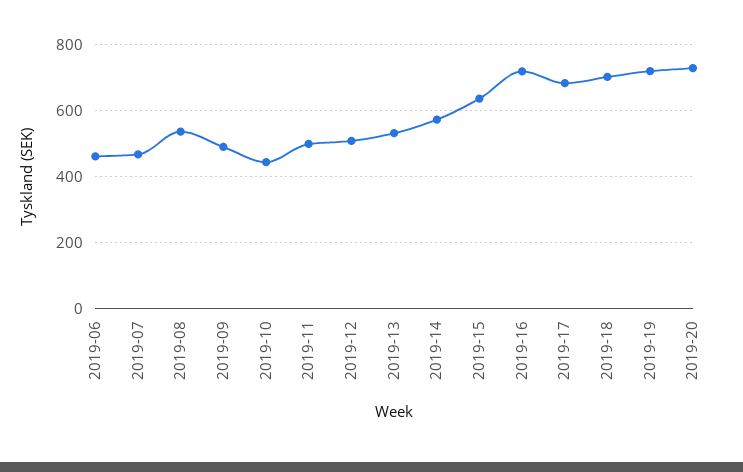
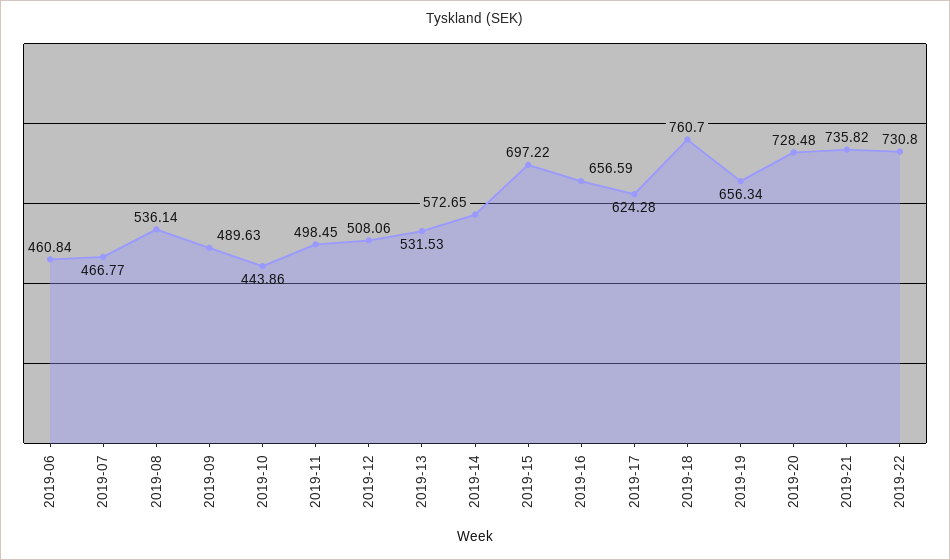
2019-15: 640 -> 697.22
2019-16: 720 -> 656.59
2019-17: 680 -> 624.28
2019-18: 700 -> 760.7
2019-19: 720 -> 656.34
2019-21: none -> 735.82
2019-22: none -> 730.8

